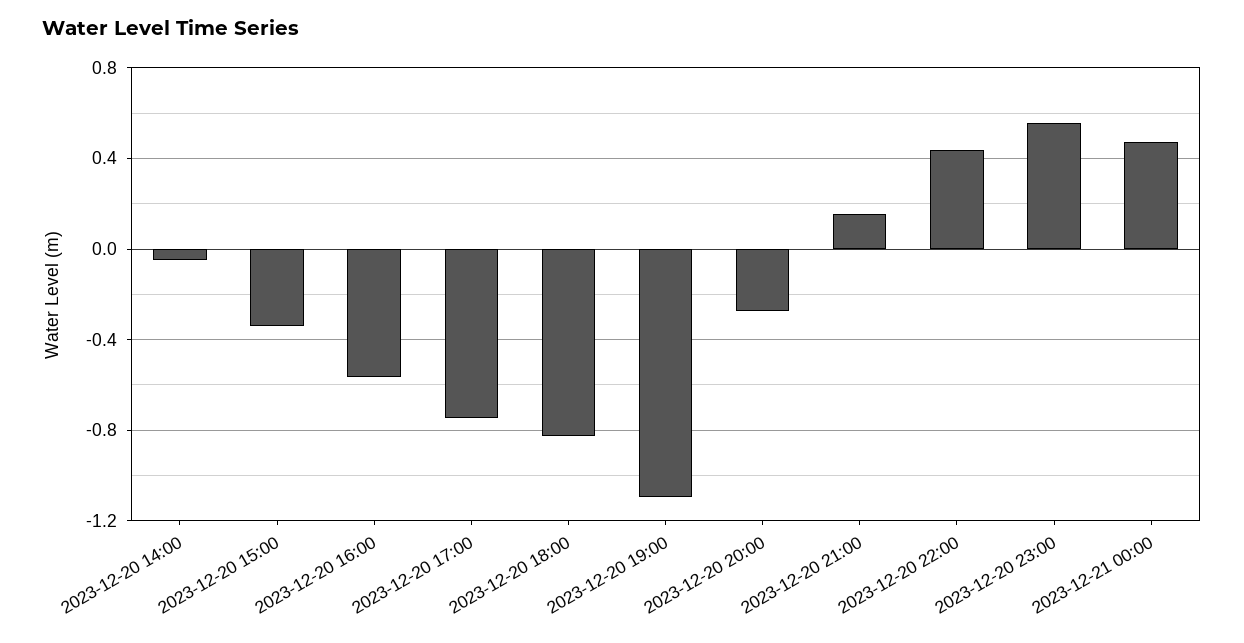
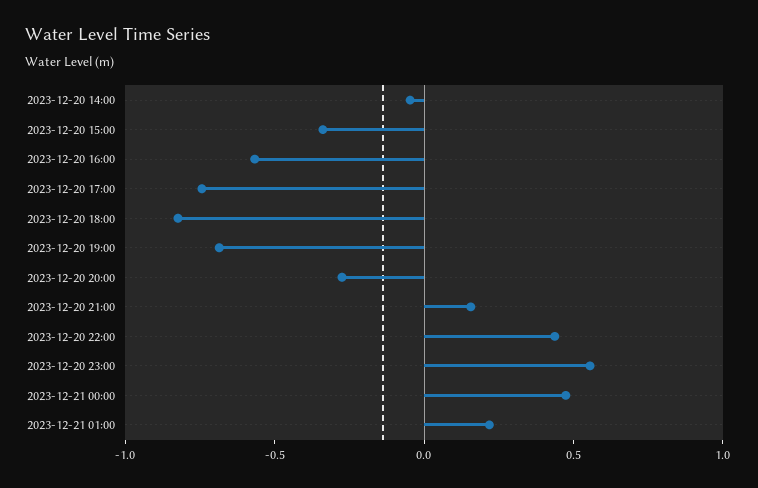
2023-12-20 19:00: -1.1 -> -0.7
2023-12-21 01:00: none -> 0.2

